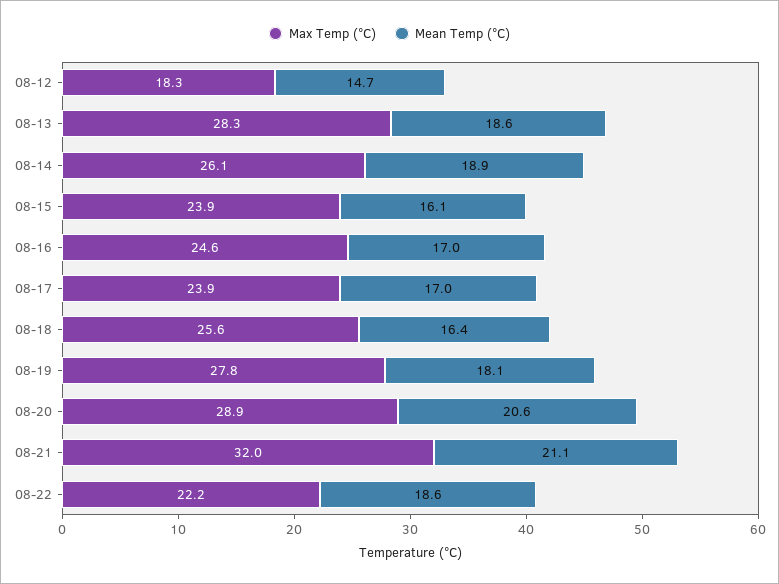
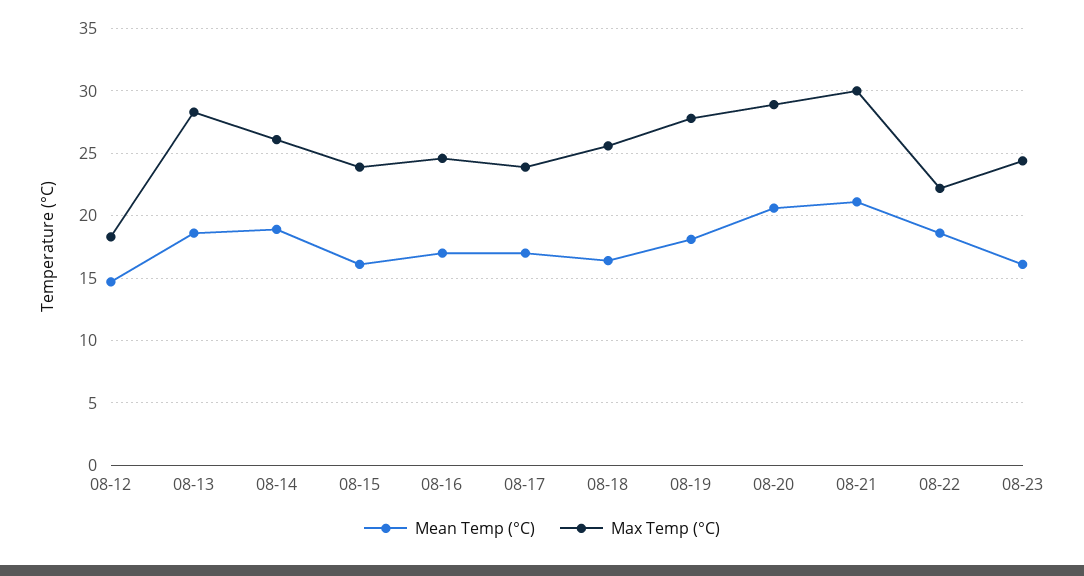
Max Temp (°C), 08-21: 32 -> 30
Mean Temp (°C), 08-23: none -> 16
Max Temp (°C), 08-23: none -> 24.5

